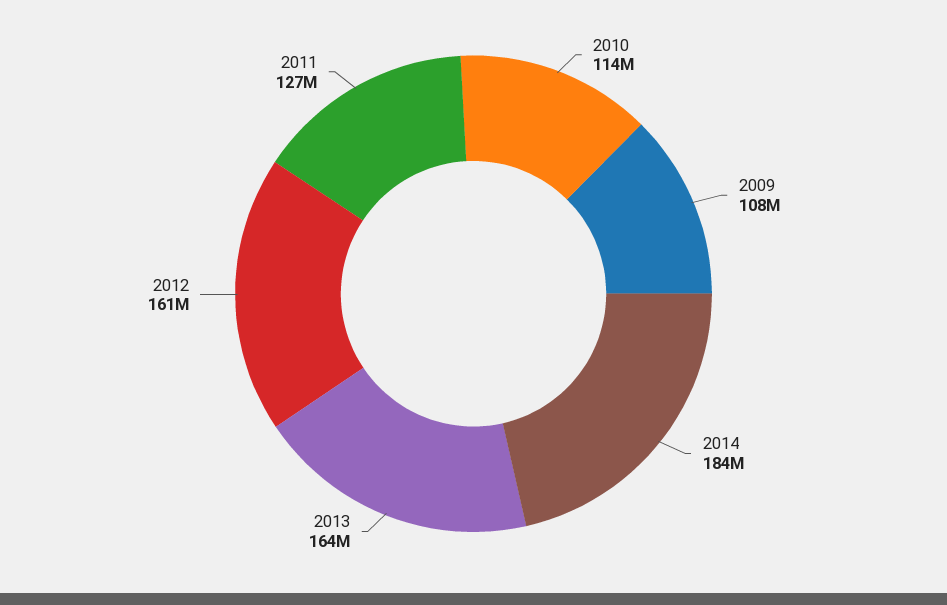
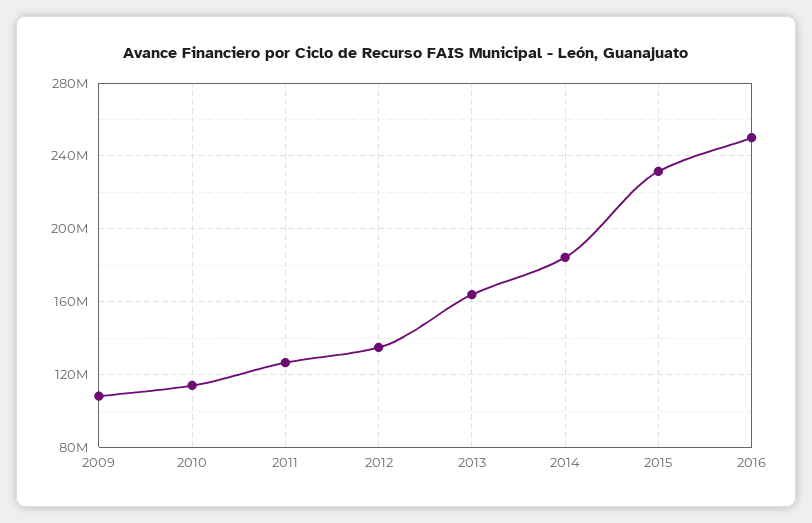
2012: 161000000 -> 135000000
2015: none -> 230000000
2016: none -> 250000000

